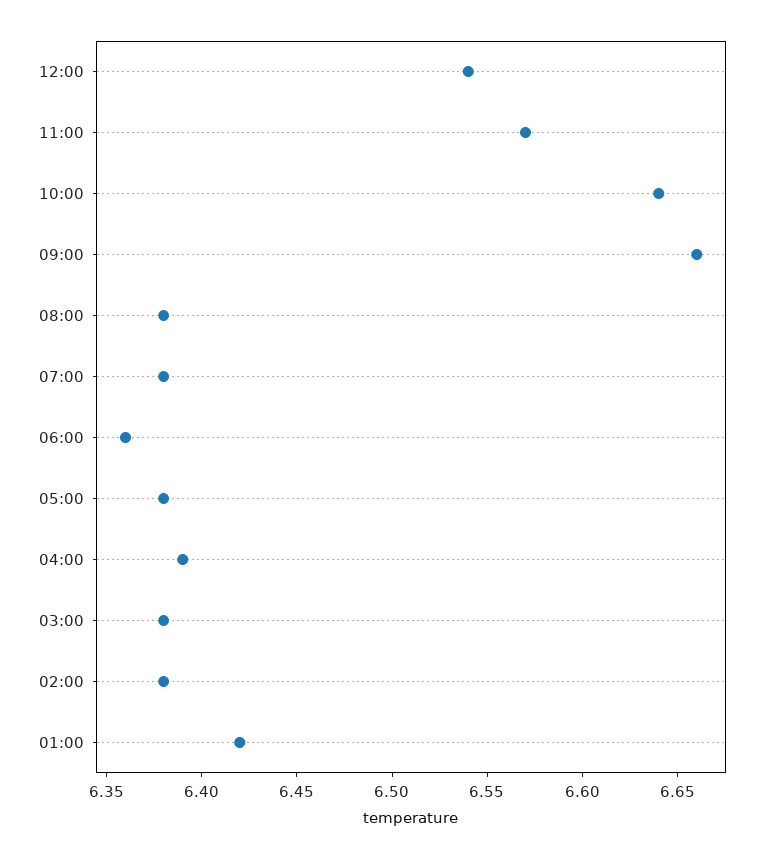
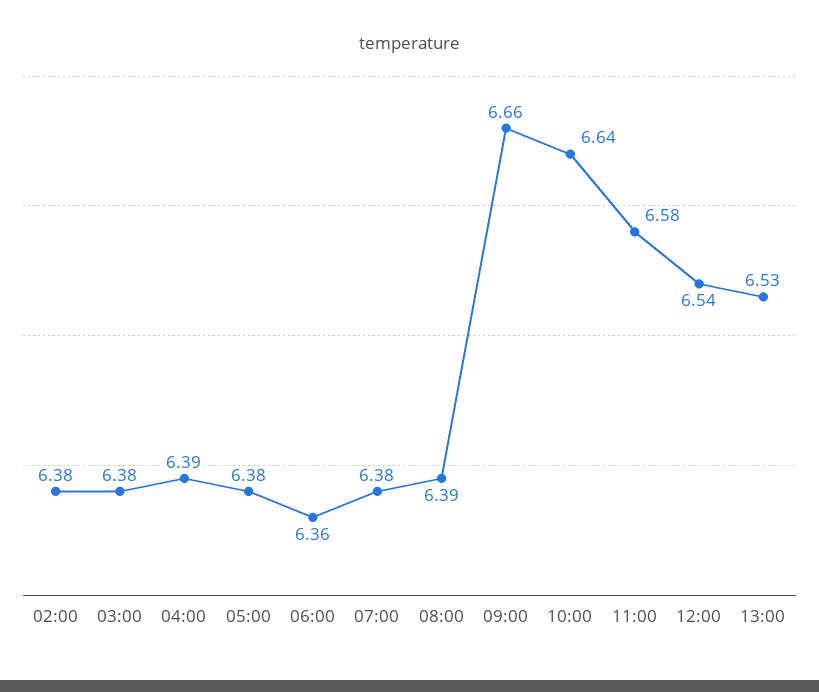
11:00: 6.57 -> 6.58
08:00: 6.38 -> 6.39
01:00: 6.42 -> none
13:00: none -> 6.53

